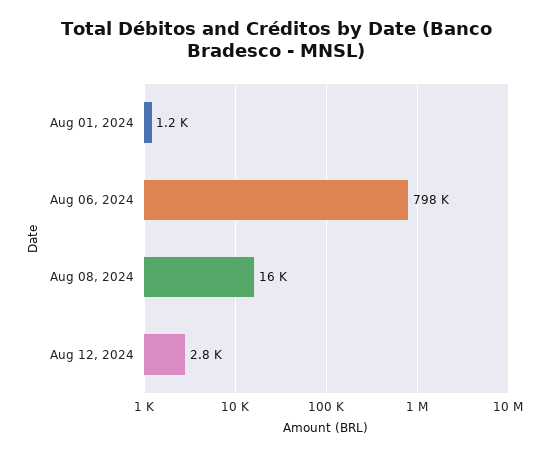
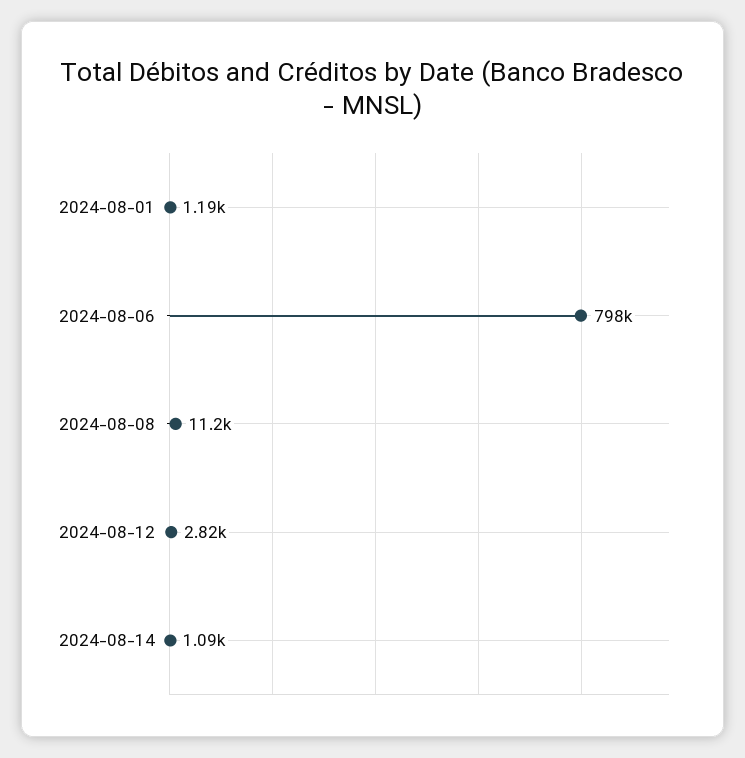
Aug 08, 2024: 16000 -> 11200
2024-08-14: none -> 1090

